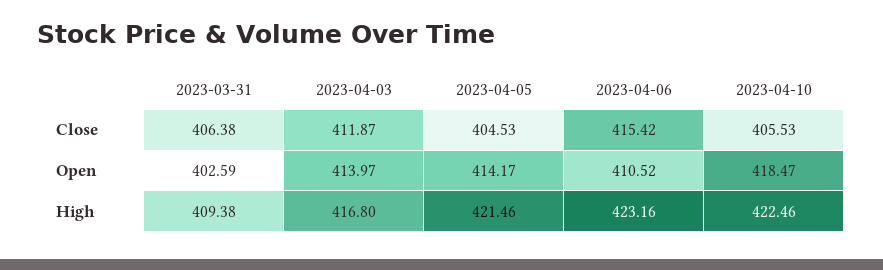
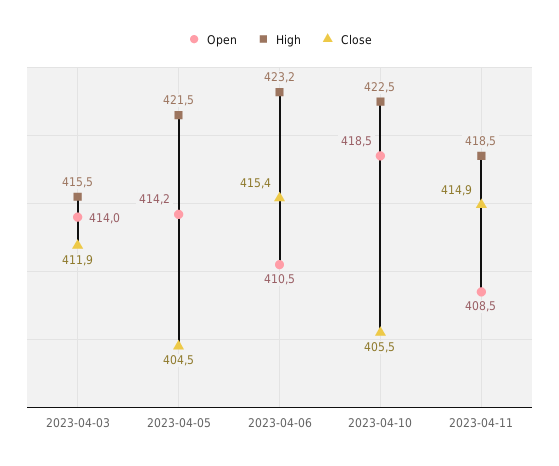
Close, 2023-03-31: 406.38 -> none
Open, 2023-03-31: 402.59 -> none
High, 2023-03-31: 409.38 -> none
High, 2023-04-03: 416.8 -> 415.5
Open, 2023-04-11: none -> 408.5
High, 2023-04-11: none -> 418.5
Close, 2023-04-11: none -> 414.9

